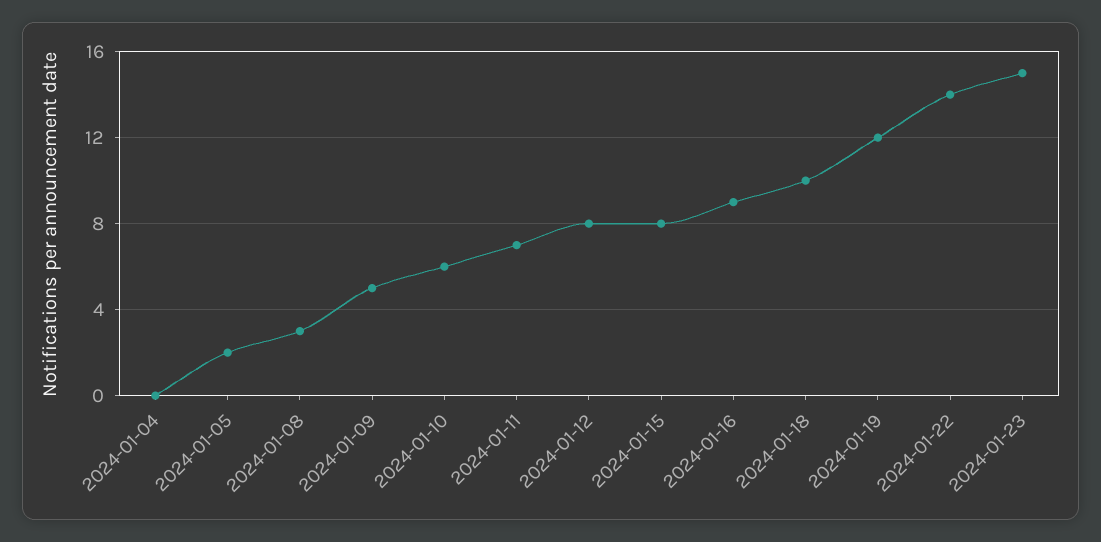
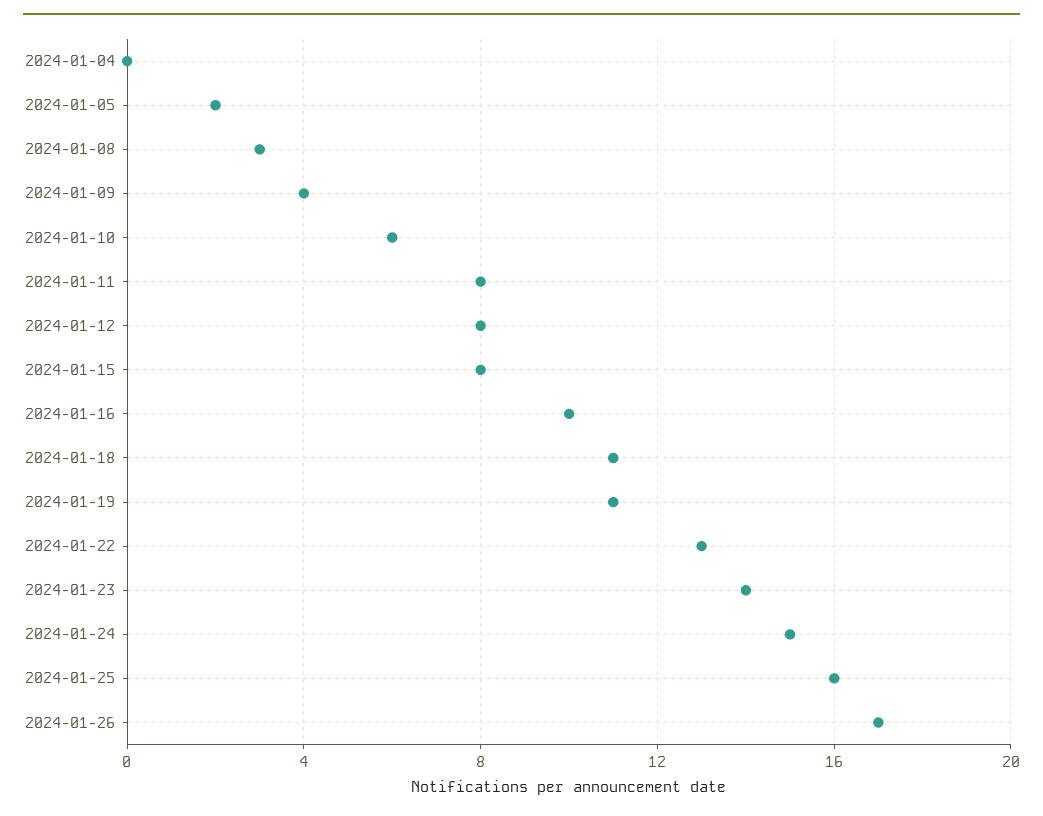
2024-01-09: 5 -> 4
2024-01-11: 7 -> 8
2024-01-16: 9 -> 10
2024-01-18: 10 -> 11
2024-01-19: 12 -> 11
2024-01-22: 14 -> 13
2024-01-23: 15 -> 14
2024-01-24: none -> 15
2024-01-25: none -> 16
2024-01-26: none -> 17

